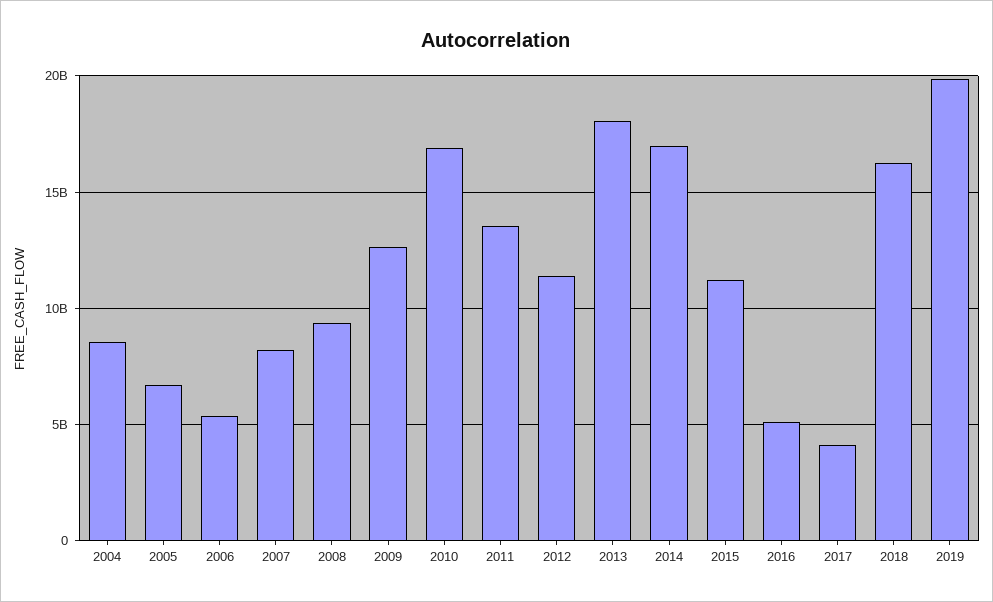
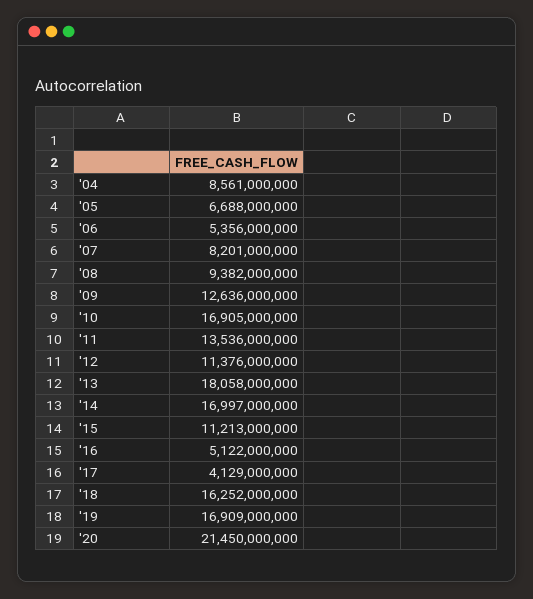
2019: 20000000000 -> 16909000000
'20: none -> 21450000000

